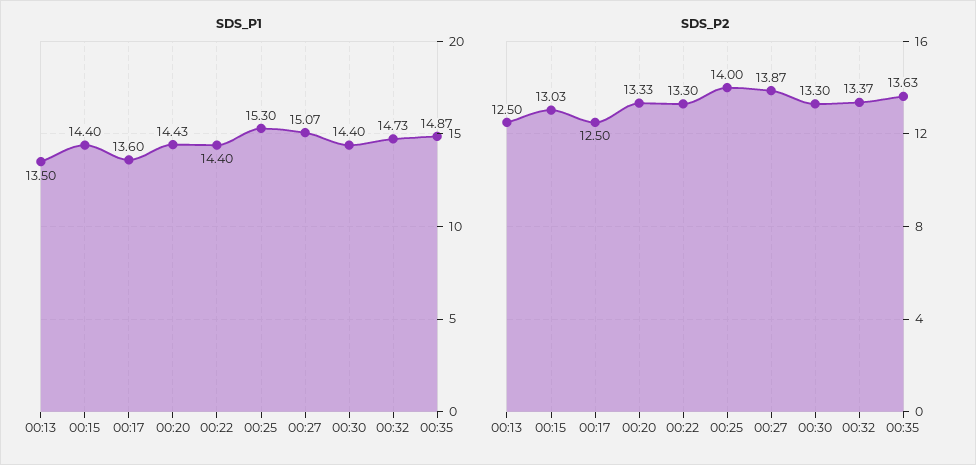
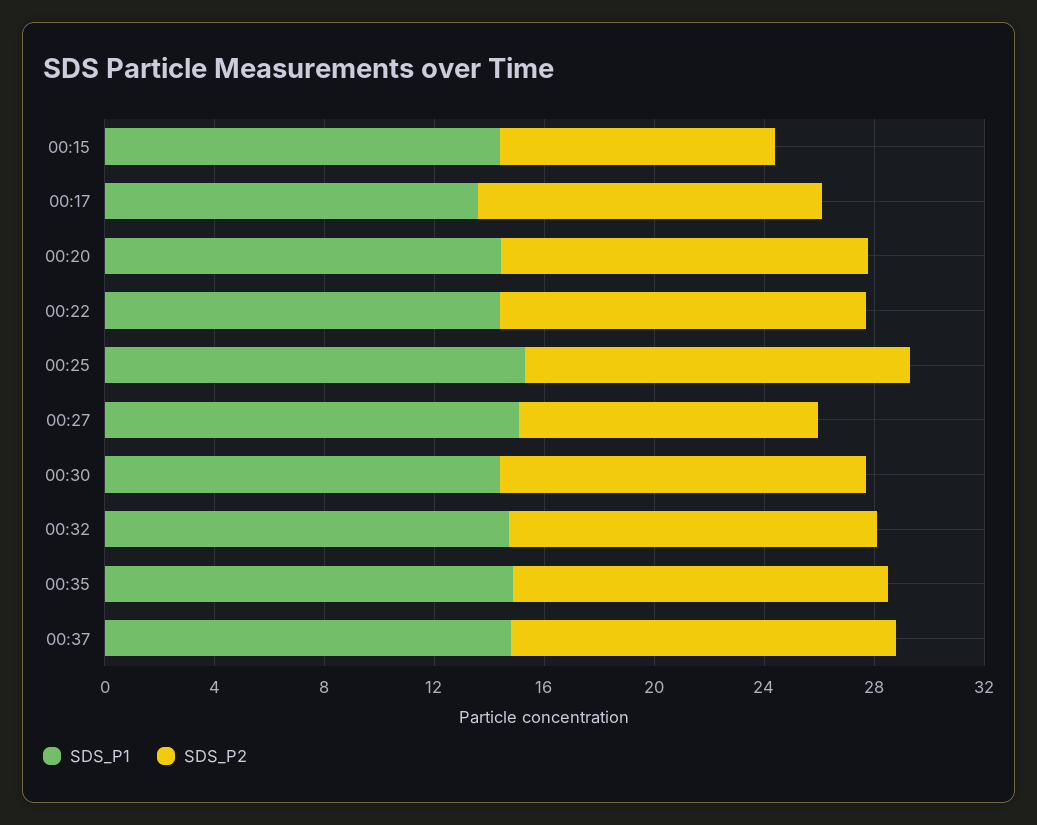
SDS_P1, 00:13: 13.5 -> none
SDS_P2, 00:13: 12.5 -> none
SDS_P2, 00:15: 13.03 -> 10
SDS_P2, 00:27: 13.87 -> 11
SDS_P1, 00:37: none -> 15
SDS_P2, 00:37: none -> 14

